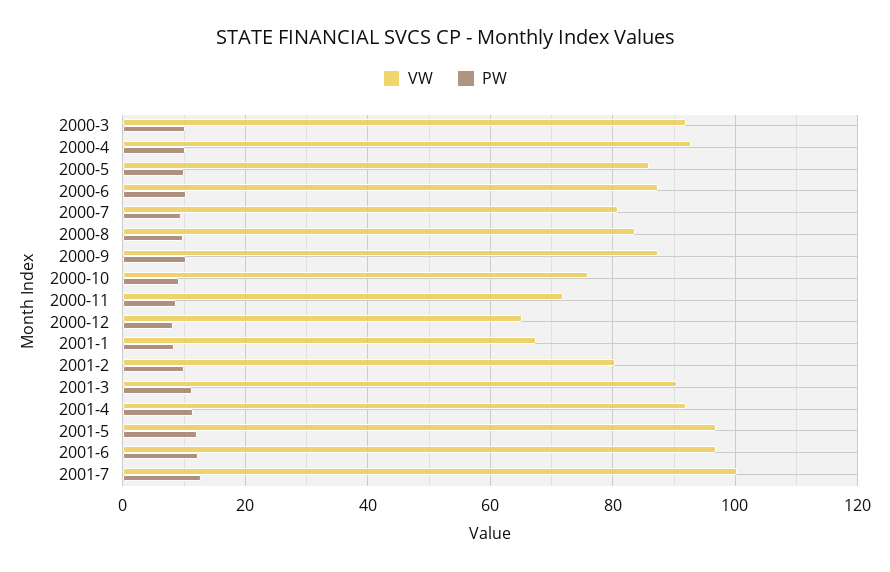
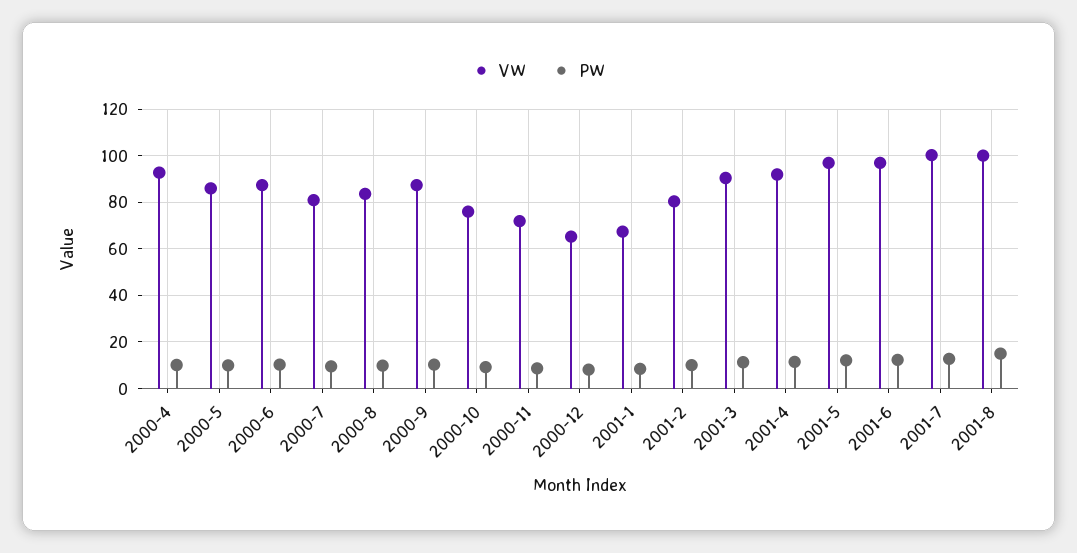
VW, 2000-3: 92 -> none
PW, 2000-3: 10 -> none
VW, 2001-8: none -> 100
PW, 2001-8: none -> 15

